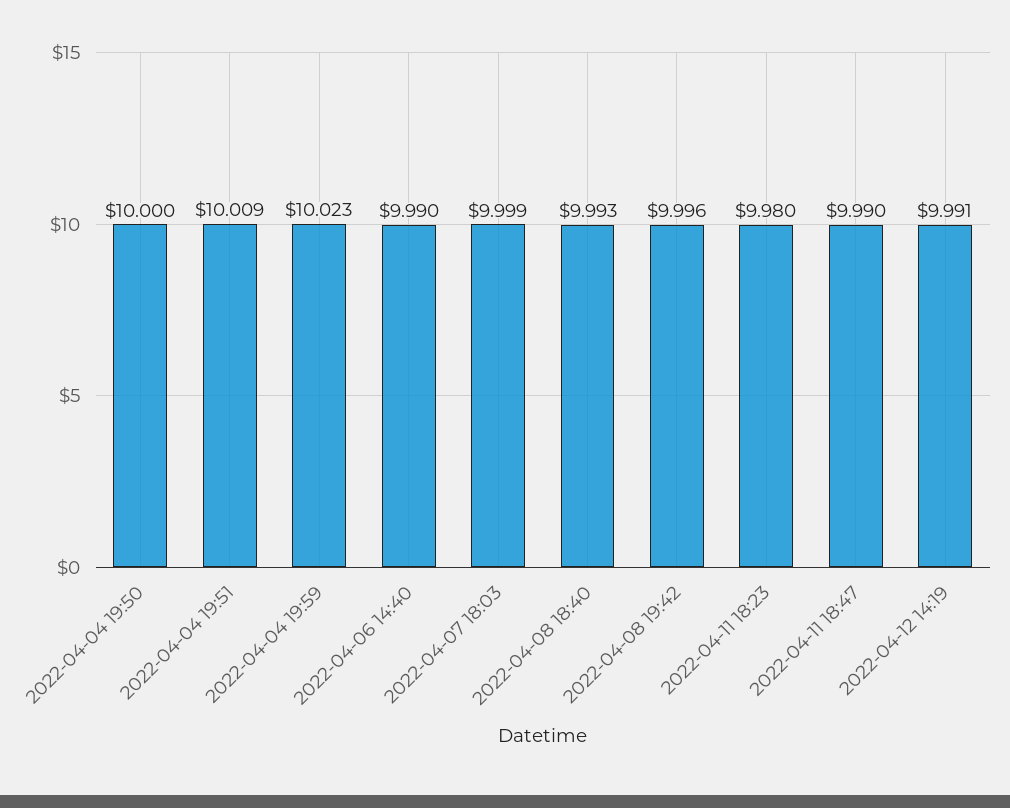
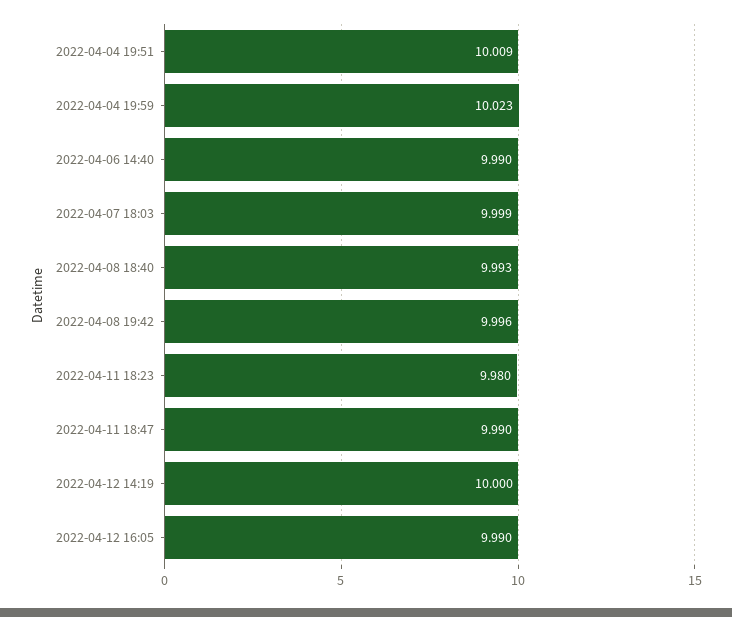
2022-04-04 19:50: 10 -> none
2022-04-12 14:19: 9.991 -> 10
2022-04-12 16:05: none -> 9.99

